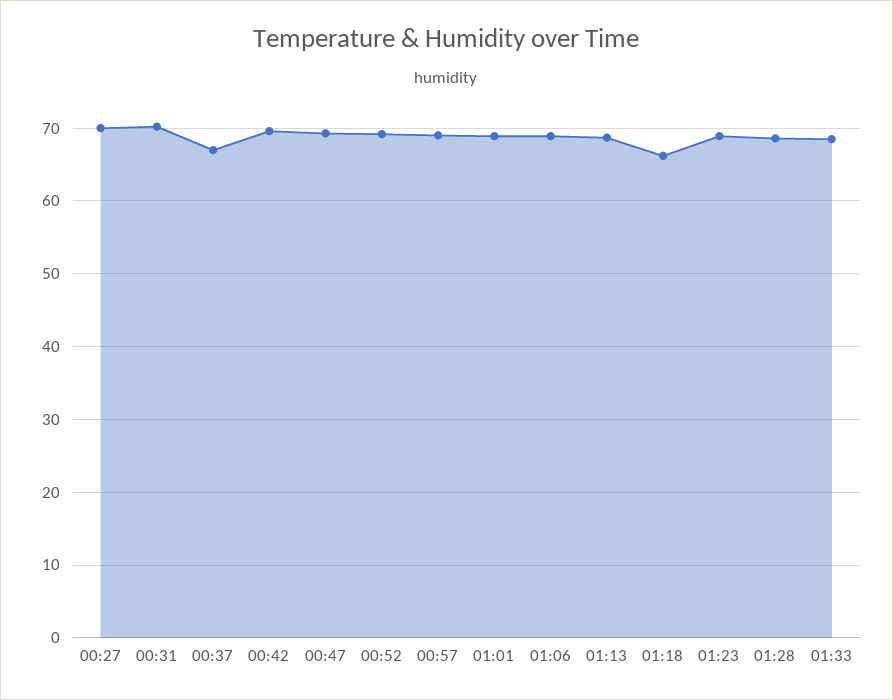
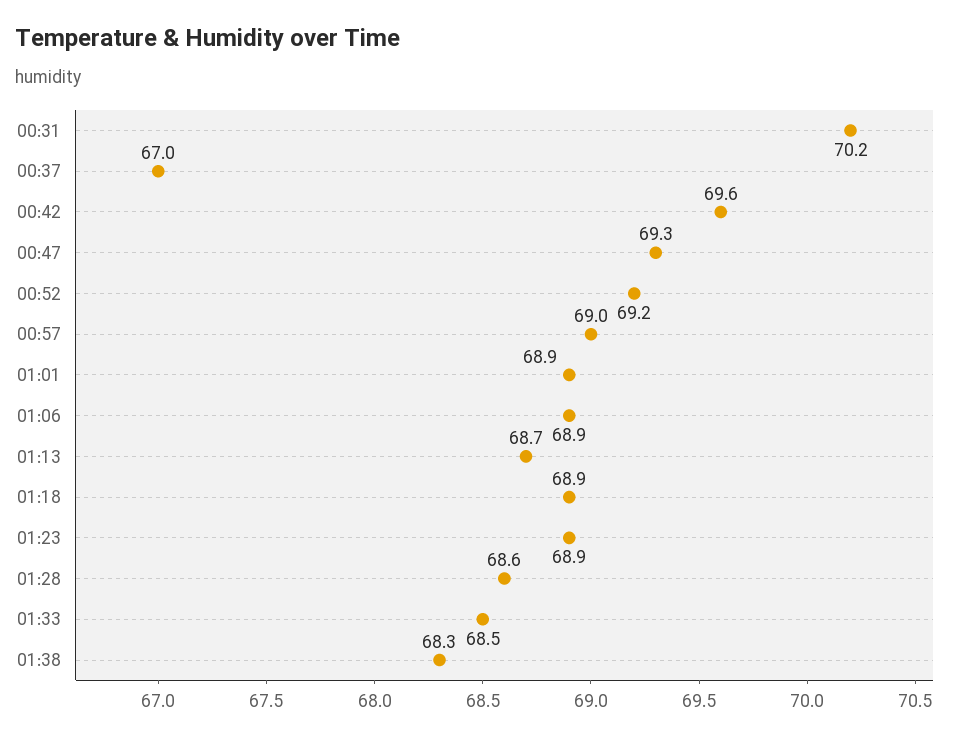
00:27: 70 -> none
01:18: 66 -> 68.9
01:38: none -> 68.3

